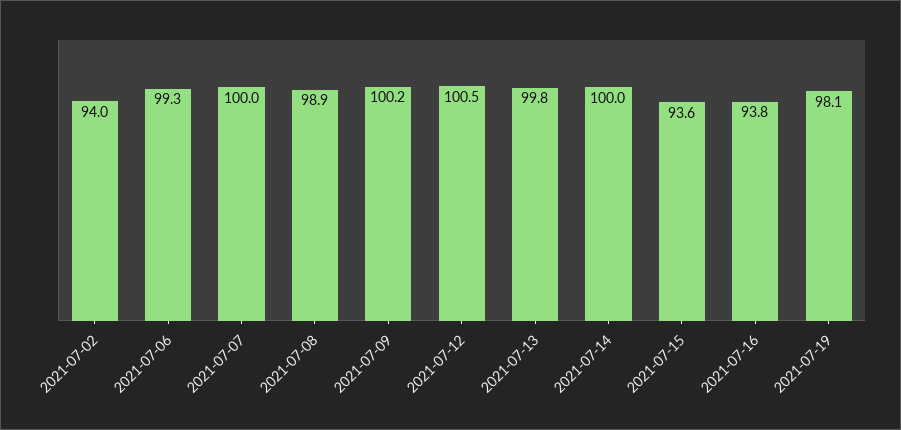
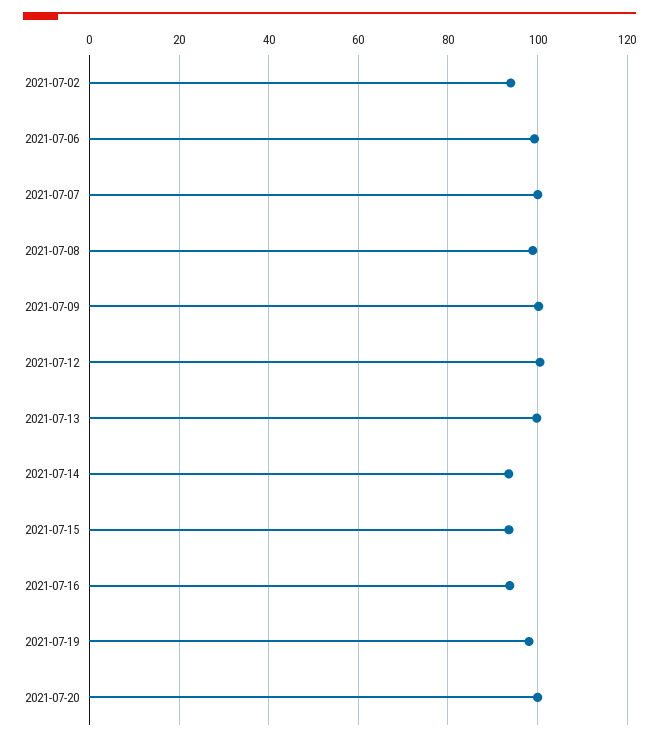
2021-07-14: 100 -> 94
2021-07-20: none -> 100

